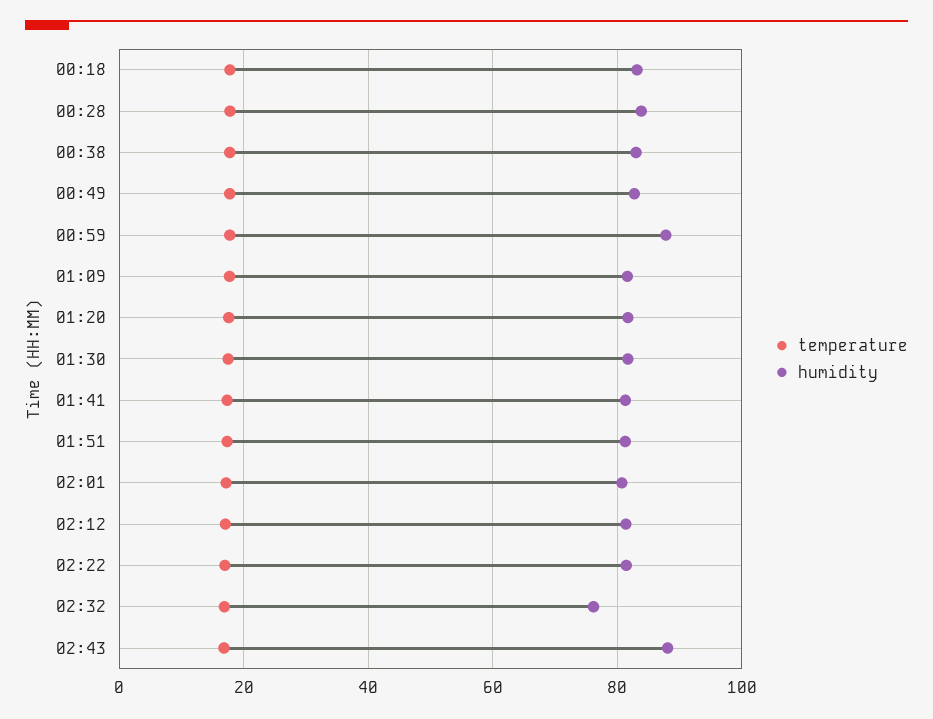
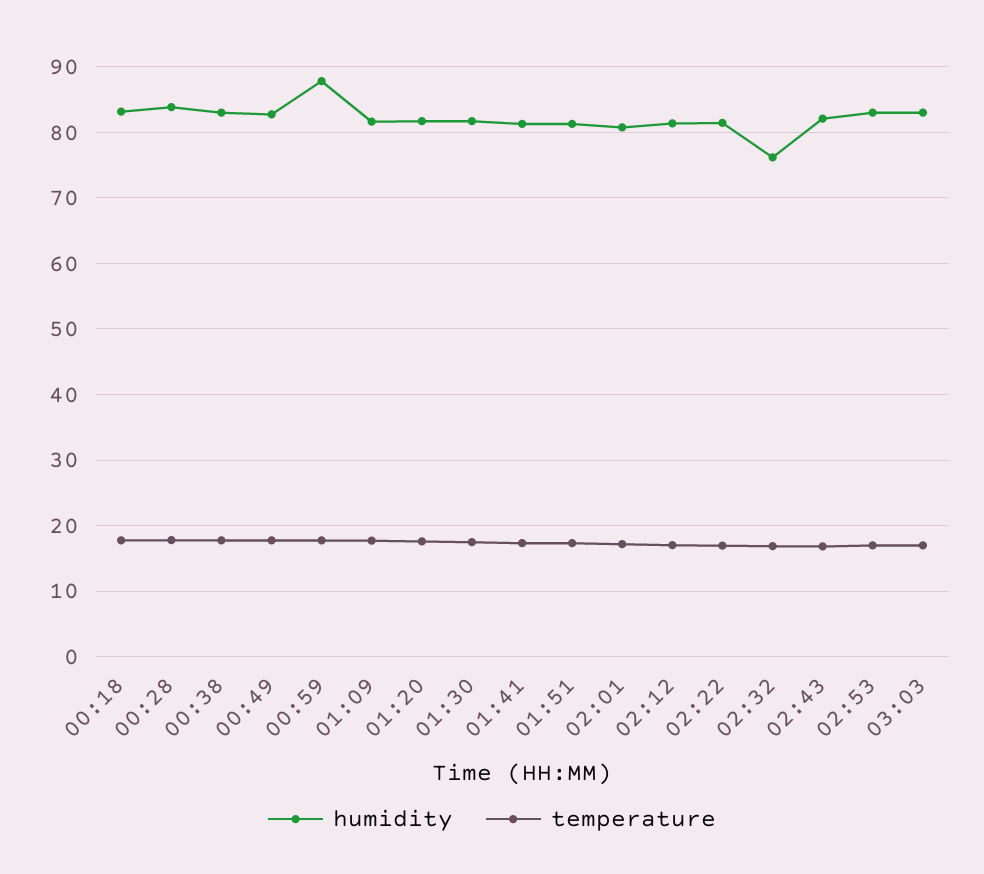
humidity, 02:43: 88 -> 82
humidity, 02:53: none -> 83
temperature, 02:53: none -> 17
humidity, 03:03: none -> 83
temperature, 03:03: none -> 17

